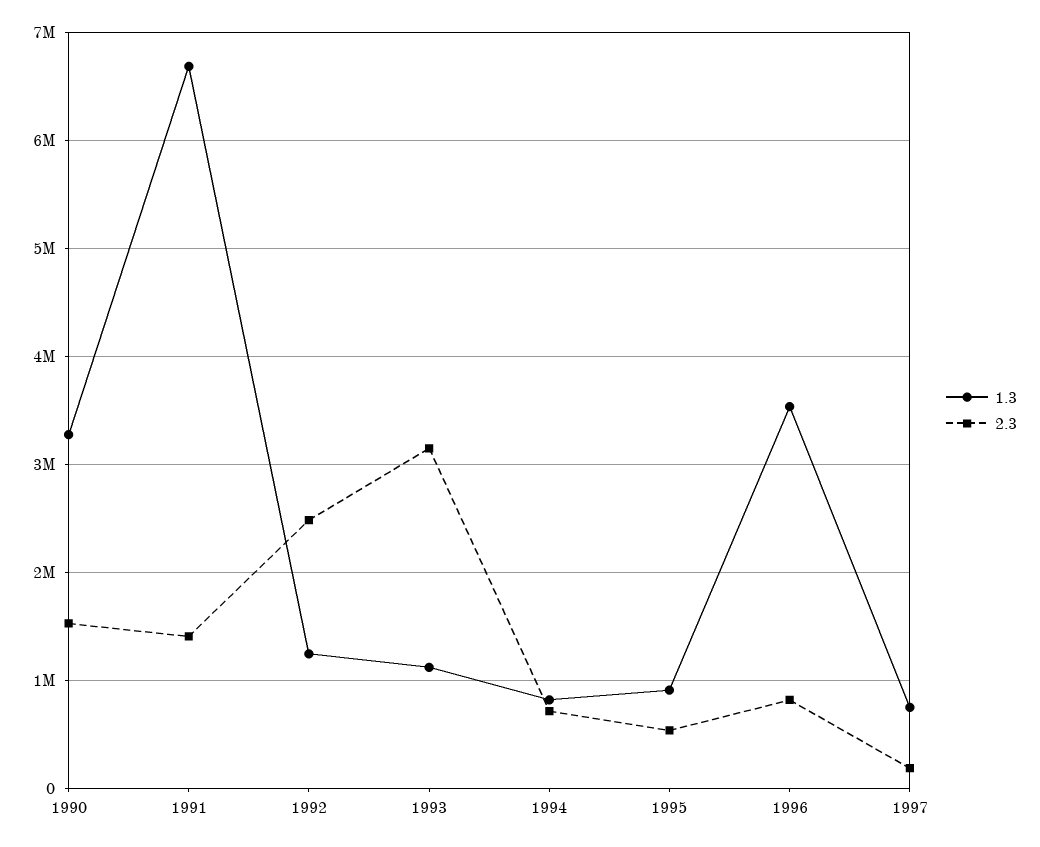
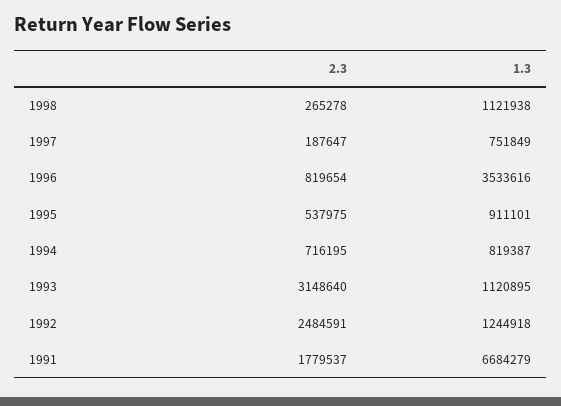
1.3, 1990: 3300000 -> none
2.3, 1990: 1500000 -> none
2.3, 1991: 1400000 -> 1779537
2.3, 1998: none -> 265278
1.3, 1998: none -> 1121938

